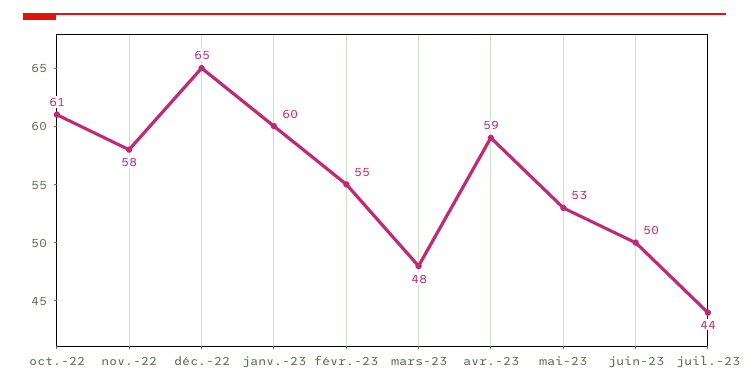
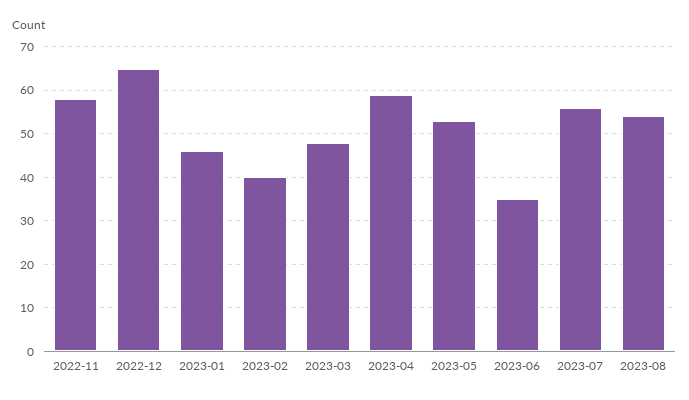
oct.-22: 61 -> none
janv.-23: 60 -> 45
févr.-23: 55 -> 40
juin-23: 50 -> 35
juil.-23: 44 -> 55
2023-08: none -> 55

